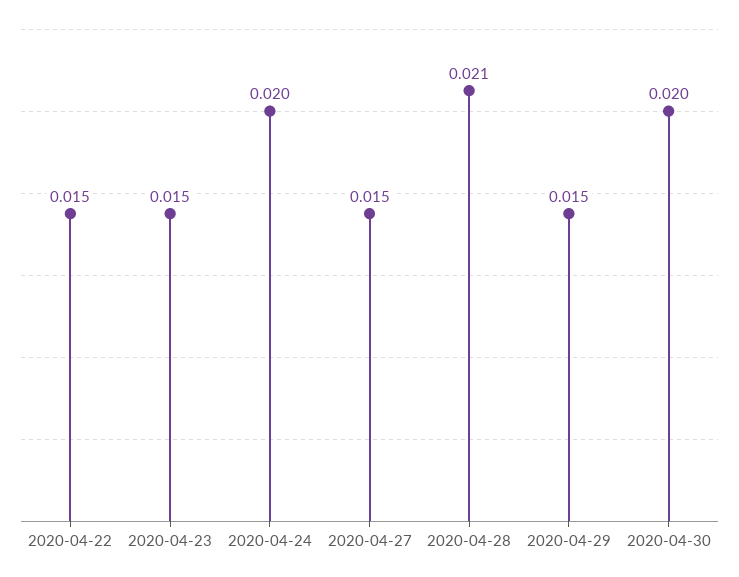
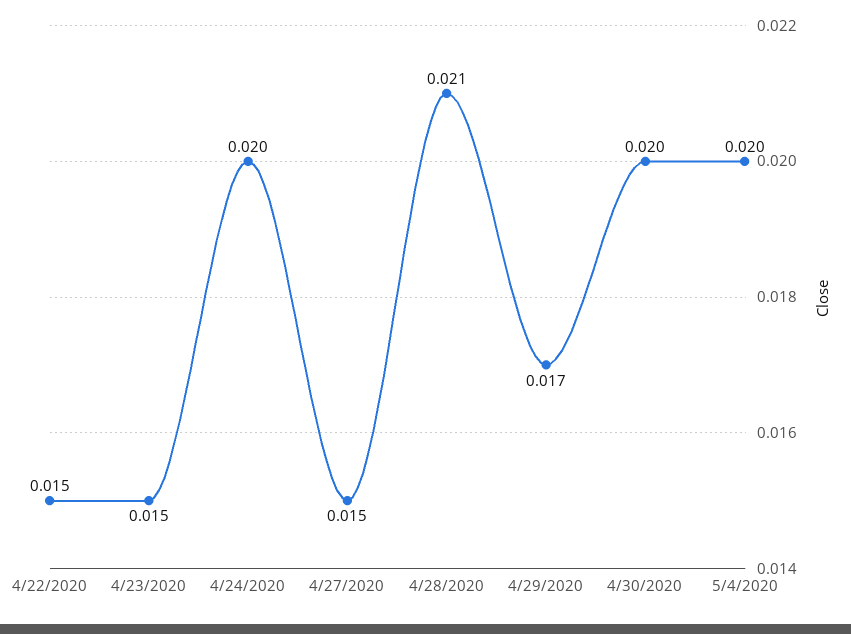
2020-04-29: 0.015 -> 0.017
5/4/2020: none -> 0.02

